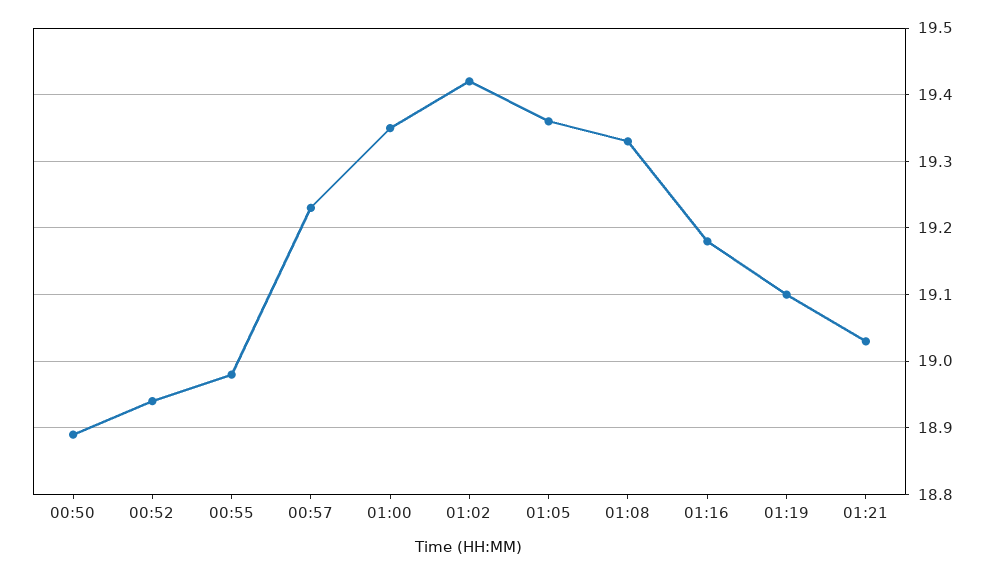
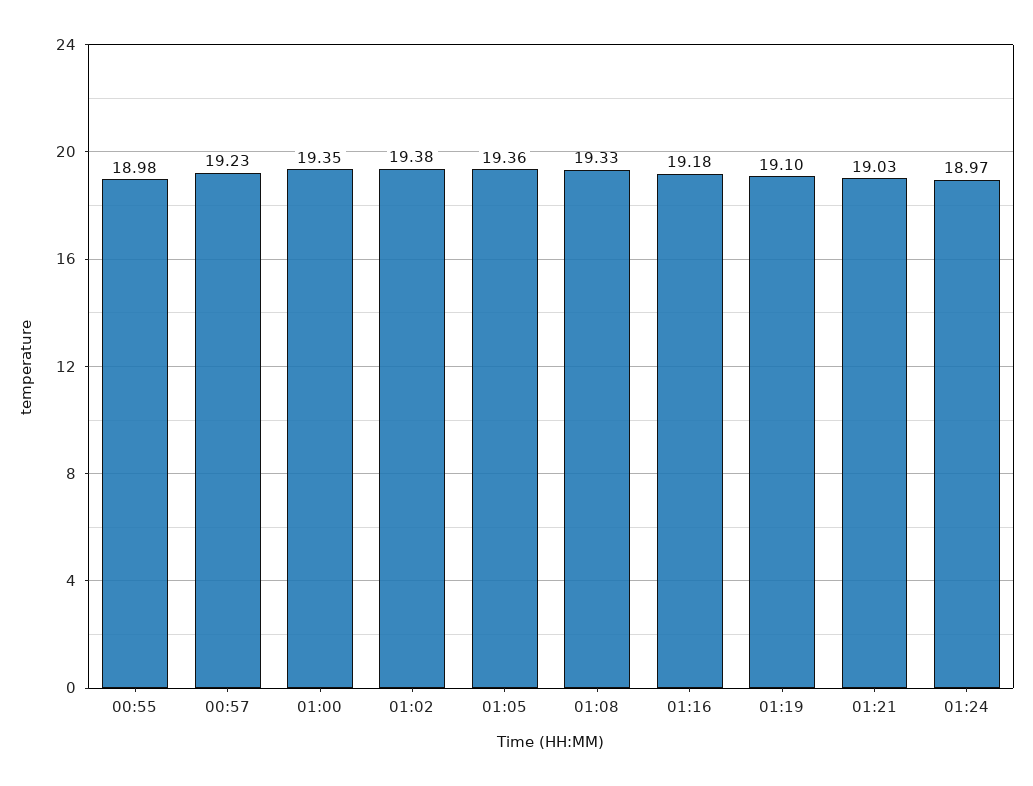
00:50: 18.89 -> none
00:52: 18.94 -> none
01:02: 19.42 -> 19.38
01:24: none -> 18.97

